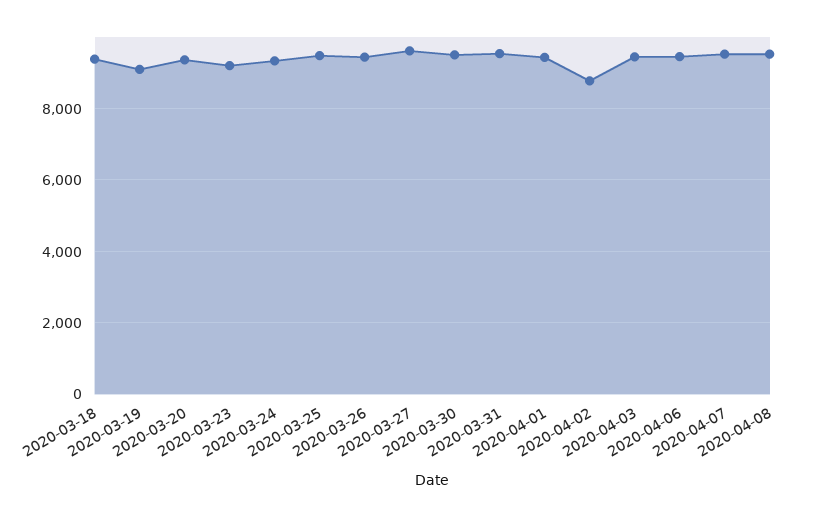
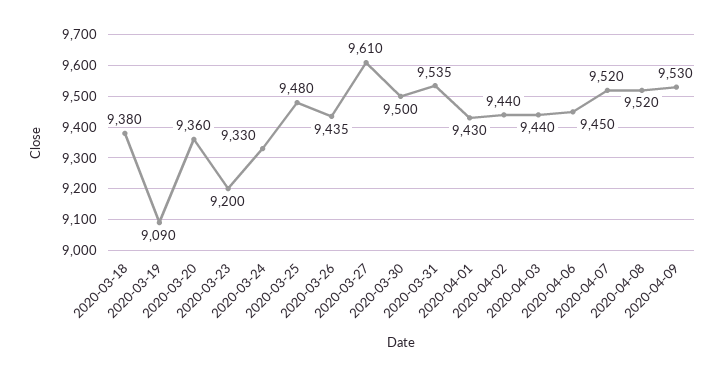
2020-04-02: 8800 -> 9440
2020-04-09: none -> 9530

